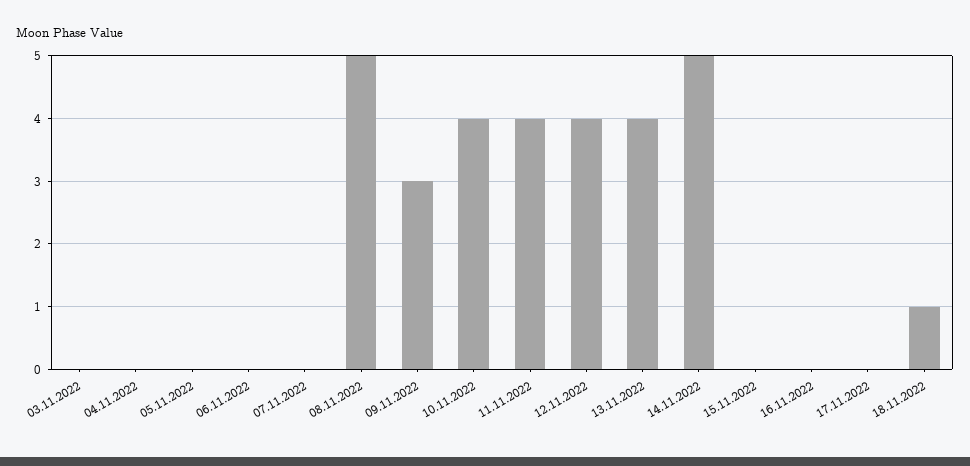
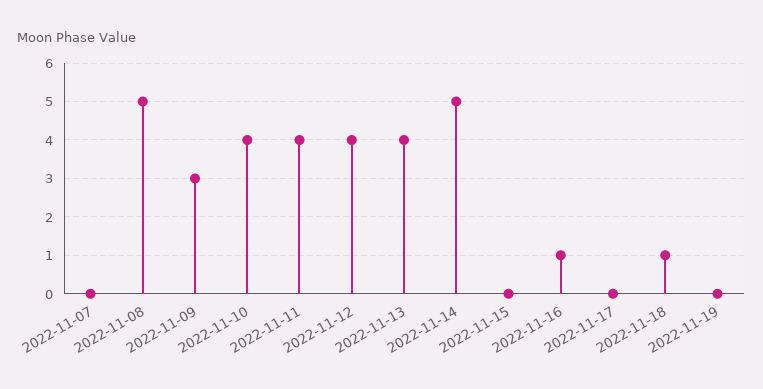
03.11.2022: 0 -> none
04.11.2022: 0 -> none
05.11.2022: 0 -> none
06.11.2022: 0 -> none
16.11.2022: 0 -> 1
2022-11-19: none -> 0

